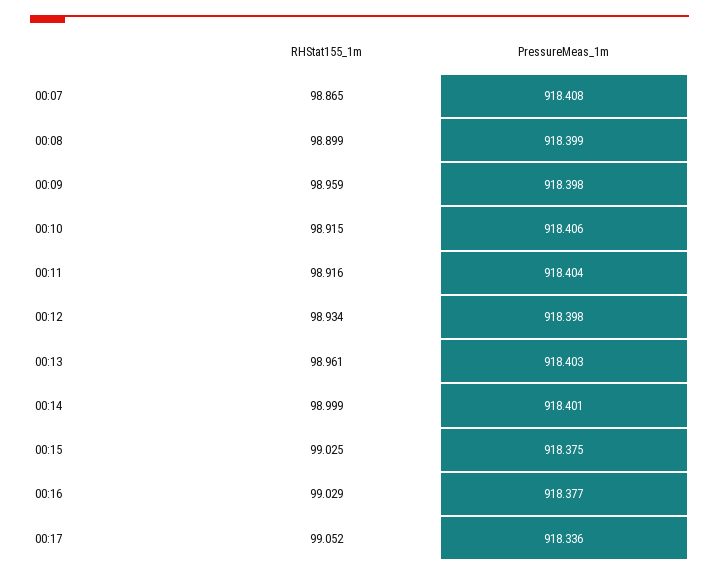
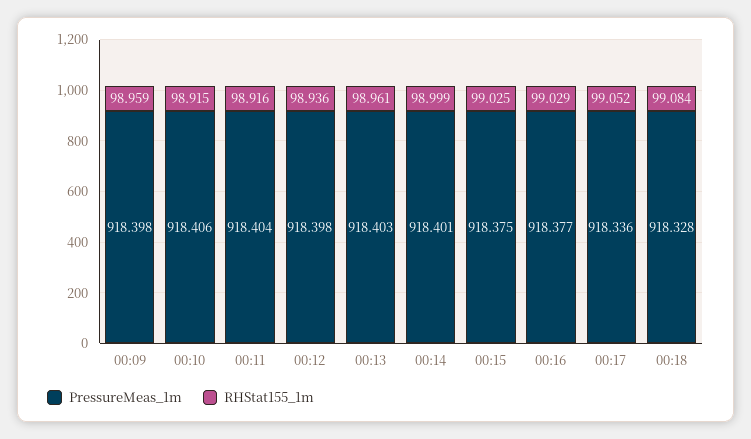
RHStat155_1m, 00:07: 98.865 -> none
PressureMeas_1m, 00:07: 918.408 -> none
RHStat155_1m, 00:08: 98.899 -> none
PressureMeas_1m, 00:08: 918.399 -> none
RHStat155_1m, 00:12: 98.934 -> 98.936
PressureMeas_1m, 00:18: none -> 918.328
RHStat155_1m, 00:18: none -> 99.084

